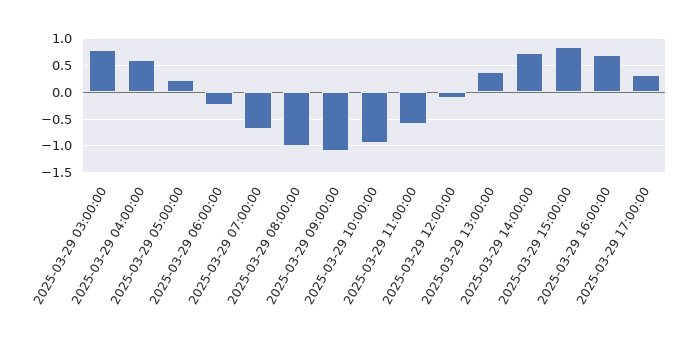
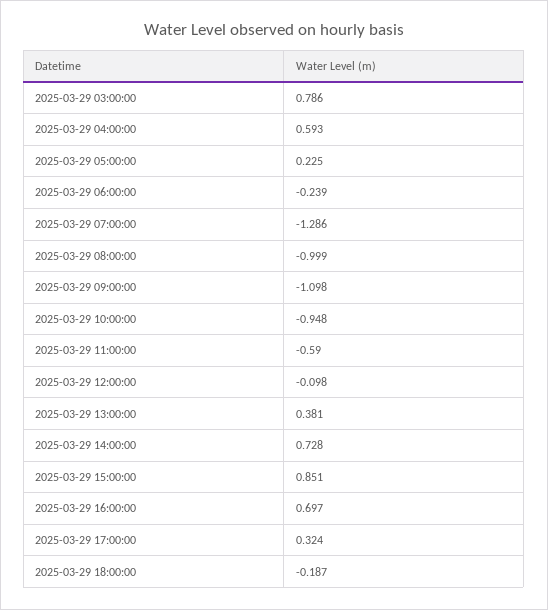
2025-03-29 07:00:00: -0.75 -> -1.286
2025-03-29 18:00:00: none -> -0.187

